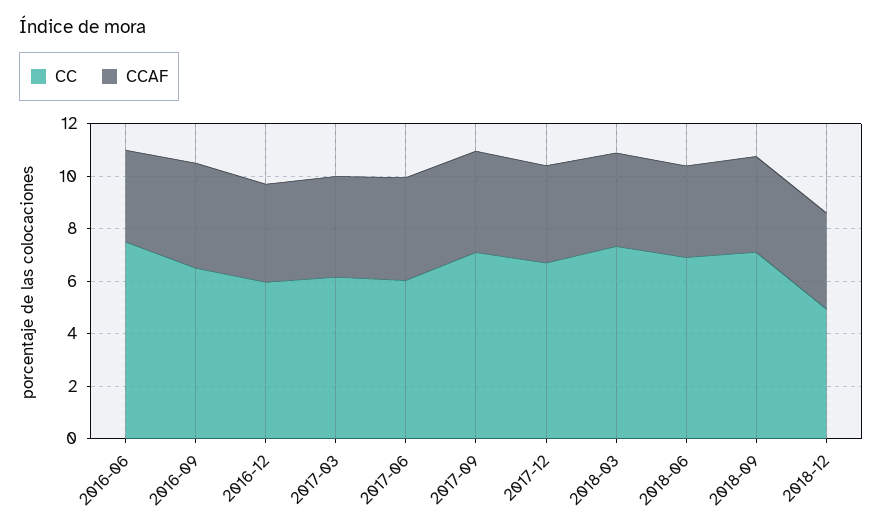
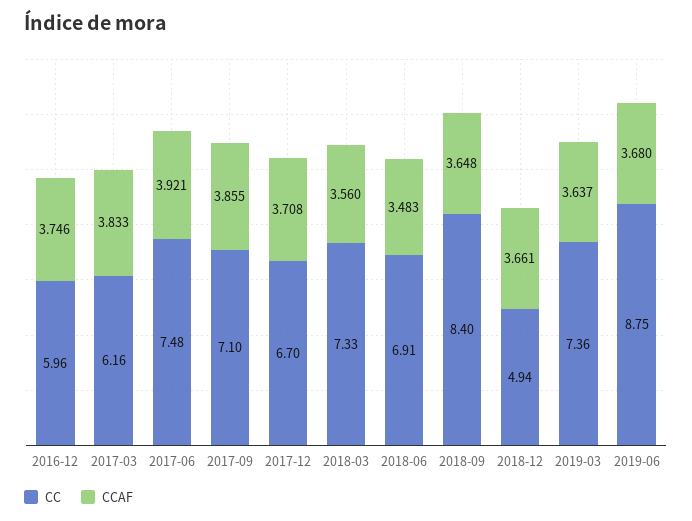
CC, 2016-06: 7.5 -> none
CCAF, 2016-06: 3.5 -> none
CC, 2016-09: 6.5 -> none
CCAF, 2016-09: 4 -> none
CC, 2017-06: 6 -> 7.48
CC, 2018-09: 7 -> 8.4
CC, 2019-03: none -> 7.36
CCAF, 2019-03: none -> 3.637
CC, 2019-06: none -> 8.75
CCAF, 2019-06: none -> 3.68

